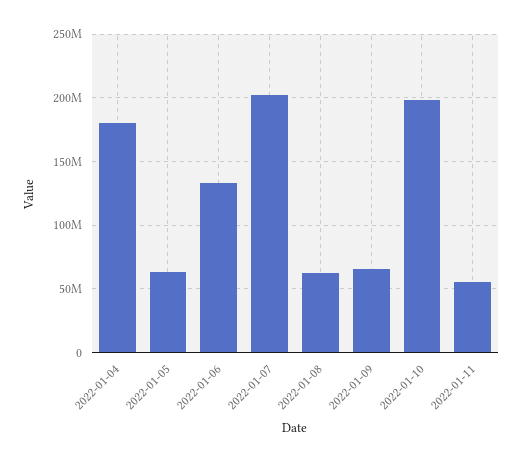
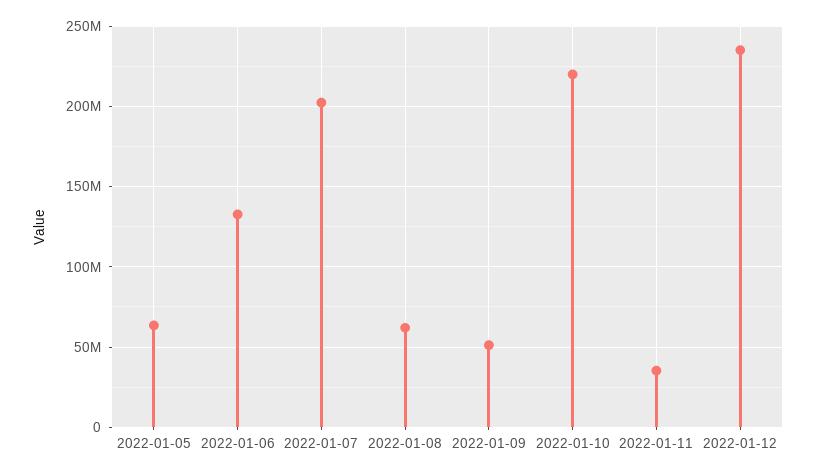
2022-01-04: 180000000 -> none
2022-01-09: 65000000 -> 50000000
2022-01-10: 200000000 -> 220000000
2022-01-11: 55000000 -> 35000000
2022-01-12: none -> 235000000

